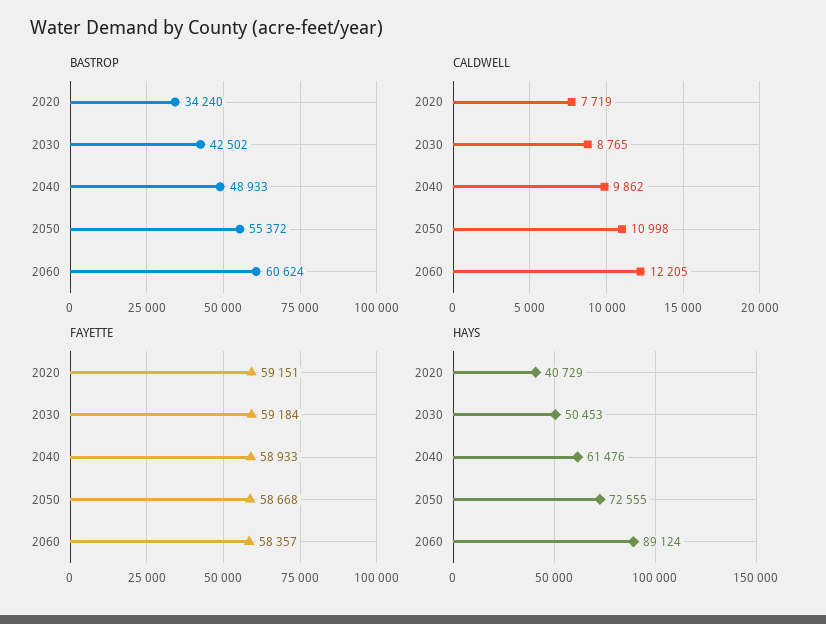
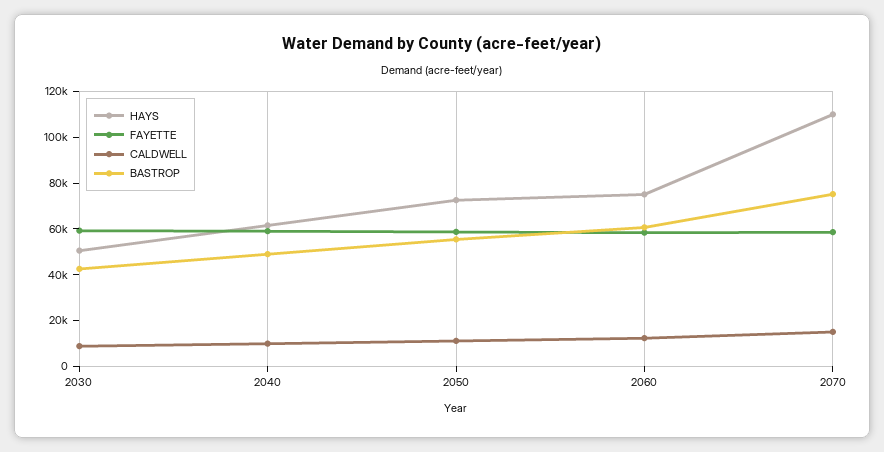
BASTROP, 2020: 34240 -> none
CALDWELL, 2020: 7719 -> none
FAYETTE, 2020: 59151 -> none
HAYS, 2020: 40729 -> none
HAYS, 2060: 89124 -> 75000
HAYS, 2070: none -> 110000
FAYETTE, 2070: none -> 60000
CALDWELL, 2070: none -> 15000
BASTROP, 2070: none -> 75000

